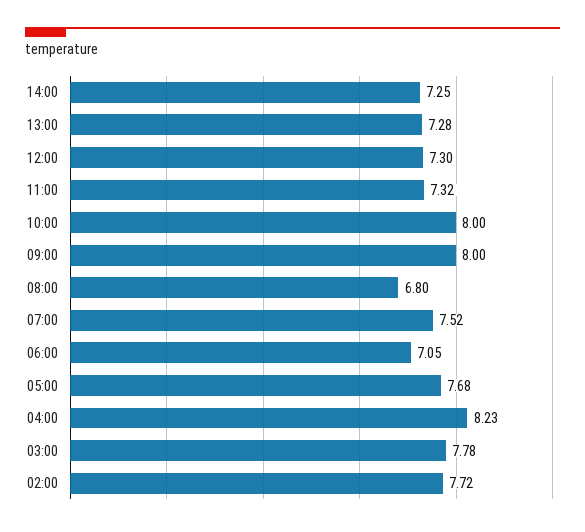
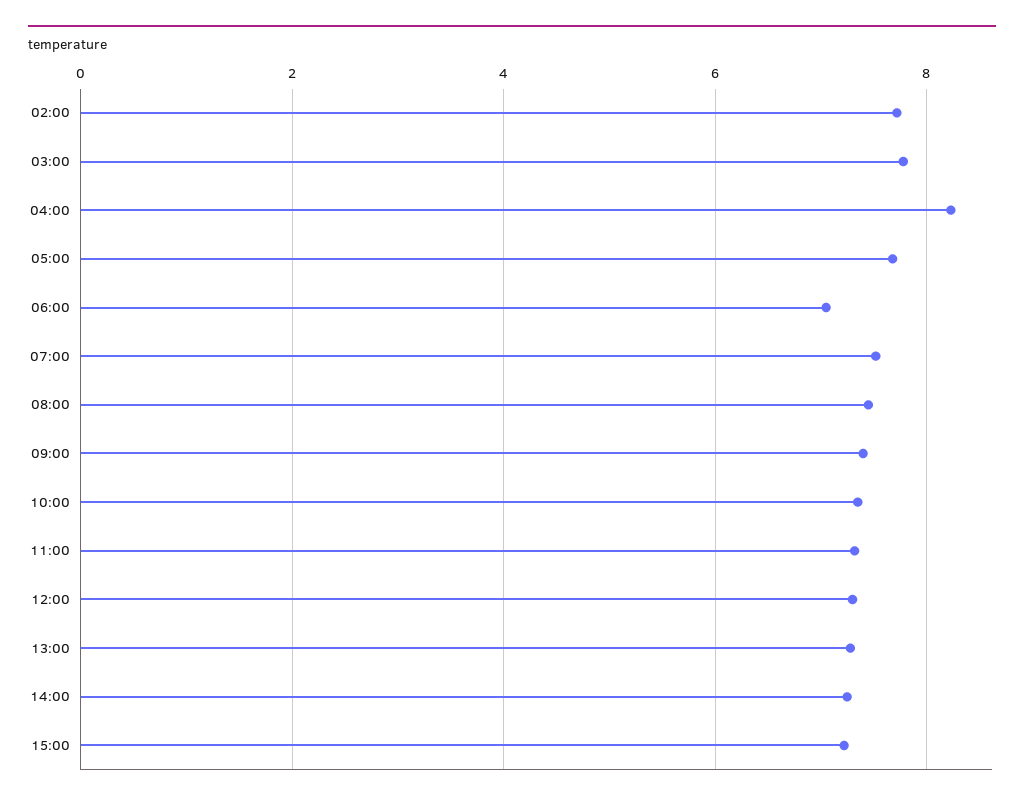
10:00: 8 -> 7.4
09:00: 8 -> 7.4
08:00: 6.8 -> 7.4
15:00: none -> 7.2

